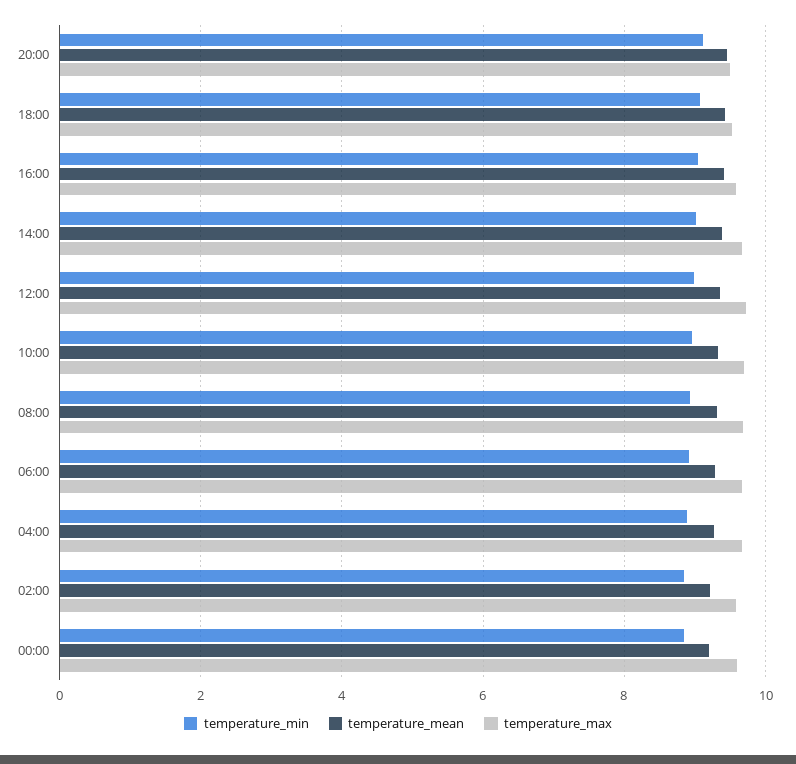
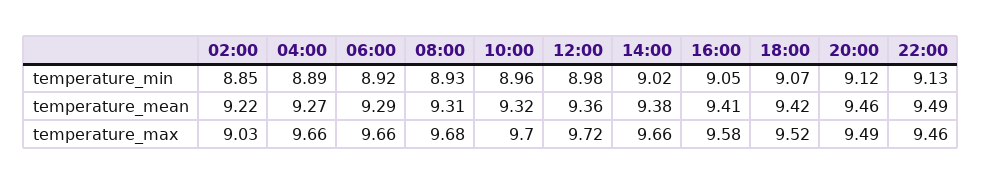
temperature_max, 02:00: 9.6 -> 9.03
temperature_min, 00:00: 8.8 -> none
temperature_mean, 00:00: 9.2 -> none
temperature_max, 00:00: 9.6 -> none
temperature_min, 22:00: none -> 9.13
temperature_mean, 22:00: none -> 9.49
temperature_max, 22:00: none -> 9.46

